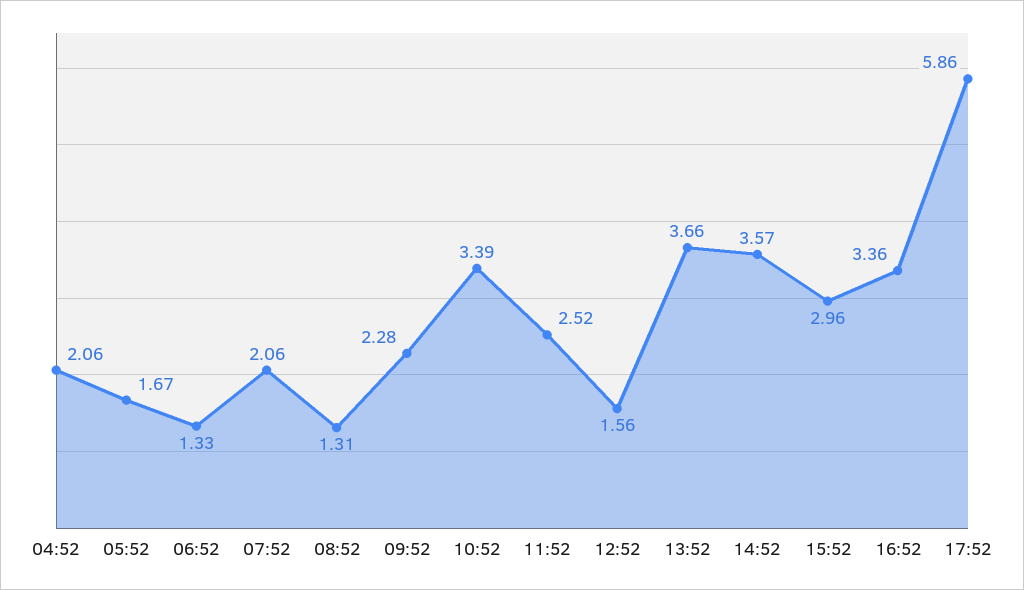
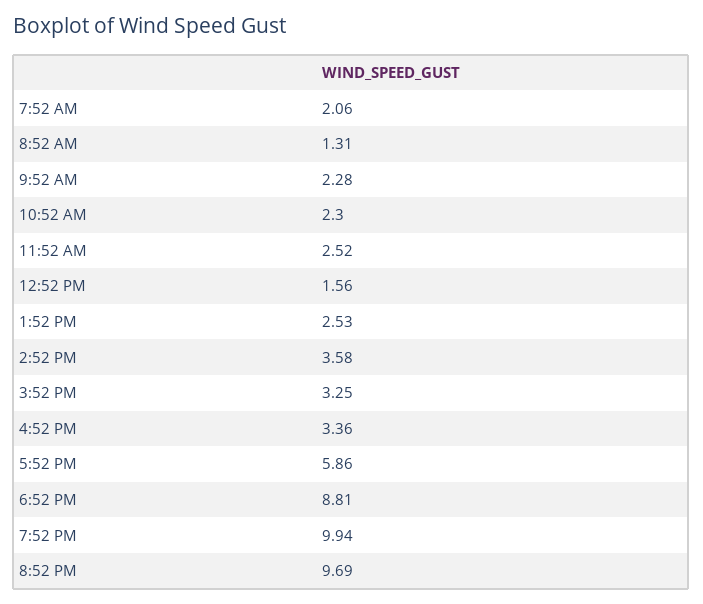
04:52: 2.06 -> none
05:52: 1.67 -> none
06:52: 1.33 -> none
10:52: 3.39 -> 2.3
13:52: 3.66 -> 2.53
14:52: 3.57 -> 3.58
15:52: 2.96 -> 3.25
6:52 PM: none -> 8.81
7:52 PM: none -> 9.94
8:52 PM: none -> 9.69

